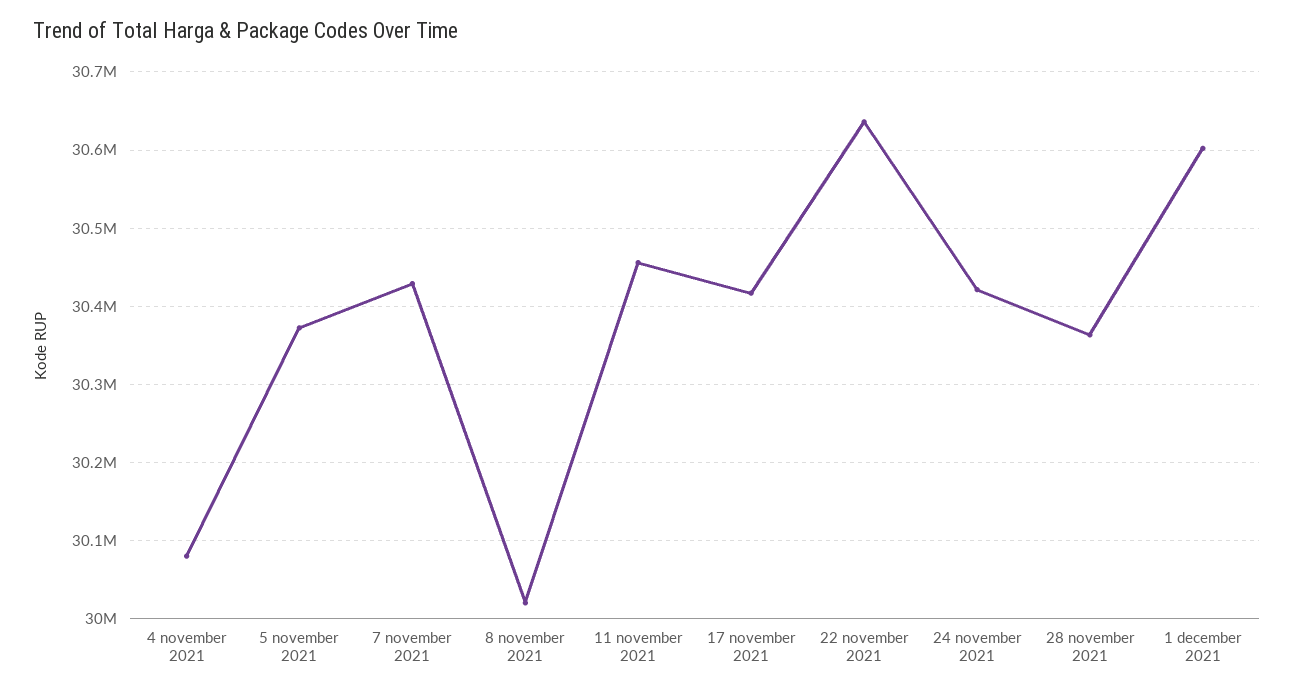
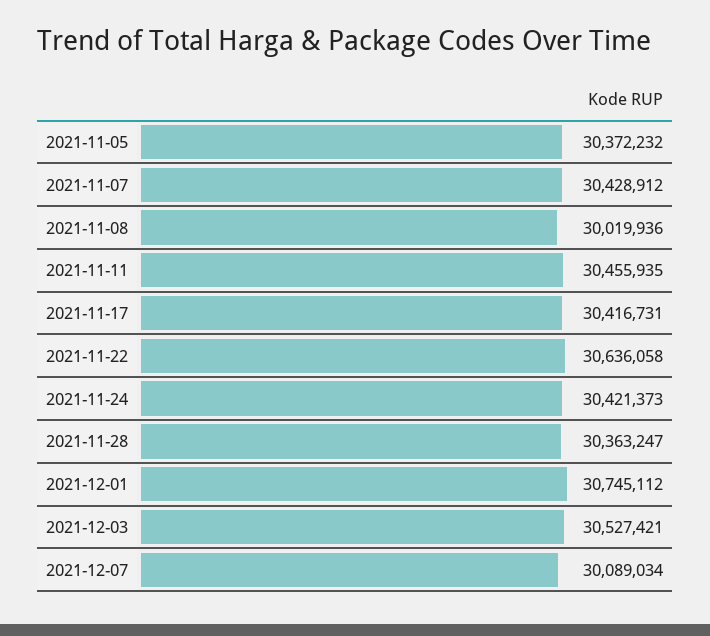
4 november 2021: 30080000 -> none
1 december 2021: 30600000 -> 30745112
2021-12-03: none -> 30527421
2021-12-07: none -> 30089034

